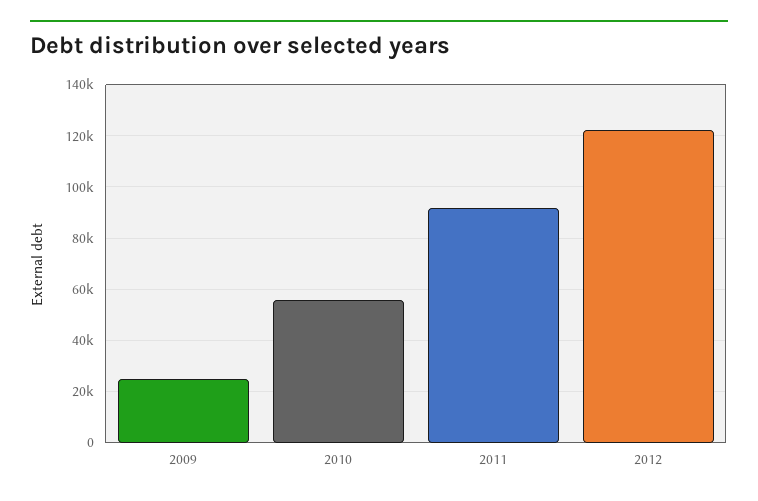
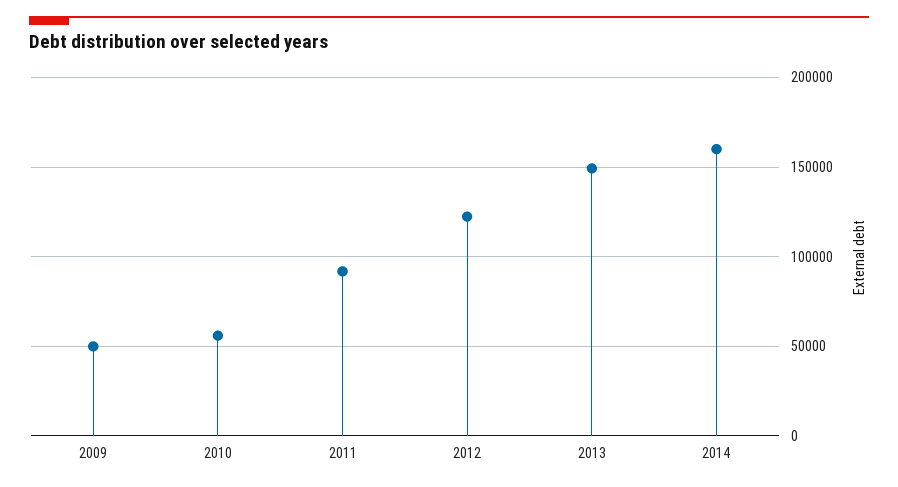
2009: 25000 -> 50000
2013: none -> 150000
2014: none -> 160000

